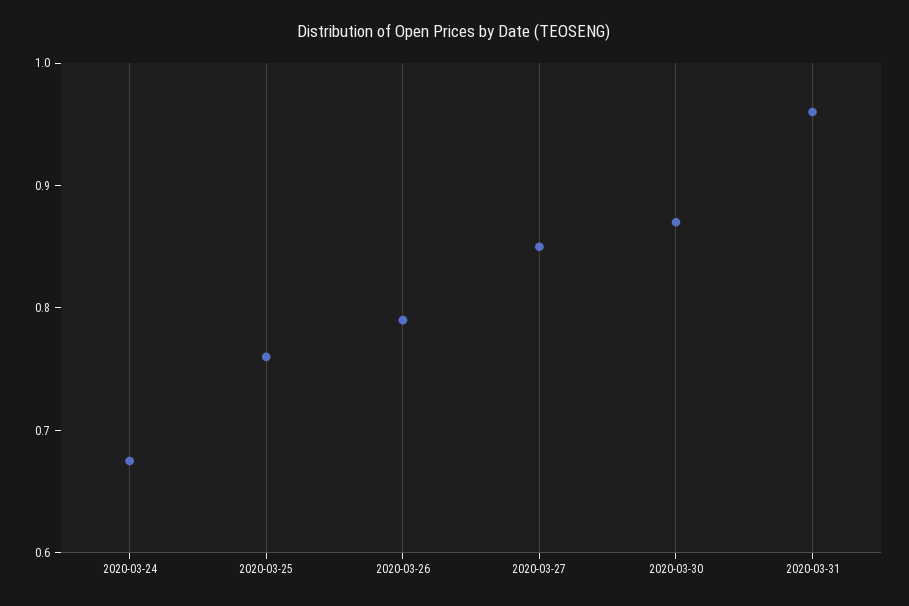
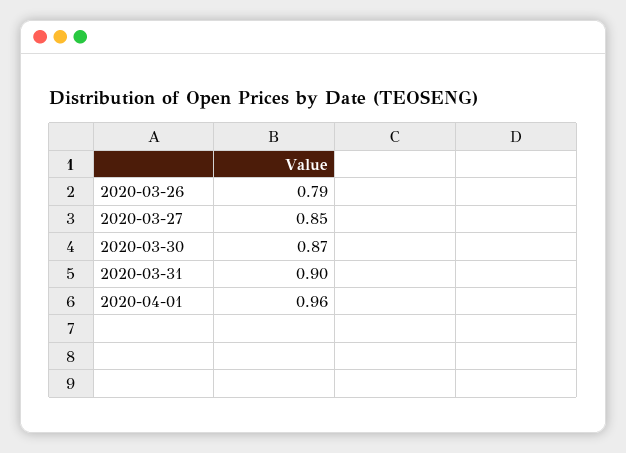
2020-03-24: 0.68 -> none
2020-03-25: 0.76 -> none
2020-03-31: 0.96 -> 0.9
2020-04-01: none -> 0.96

